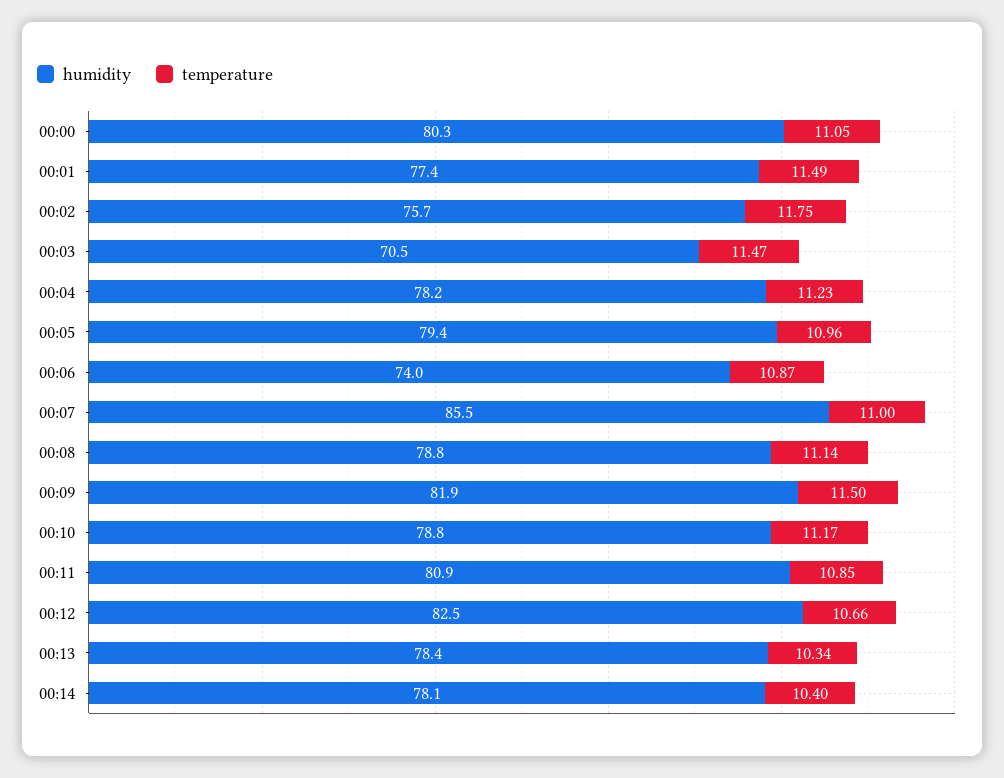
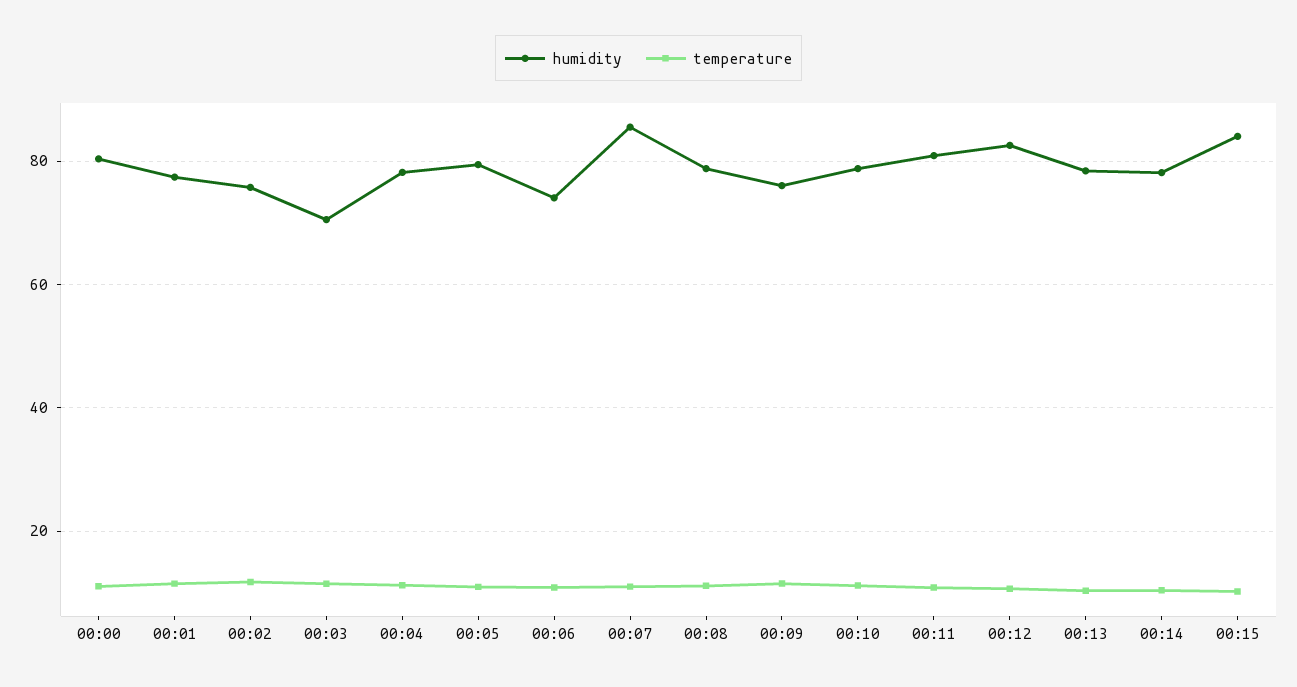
humidity, 00:09: 81.9 -> 76
humidity, 00:15: none -> 84
temperature, 00:15: none -> 10

